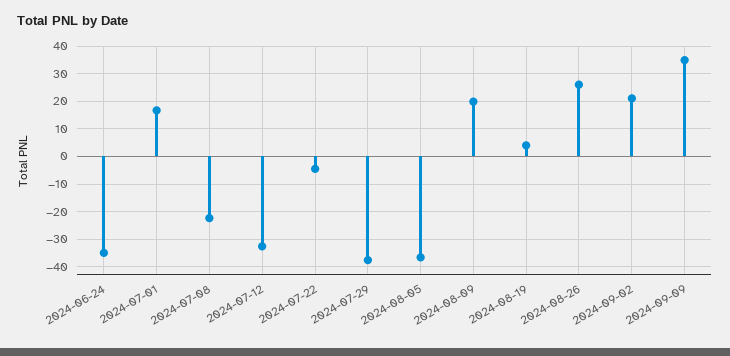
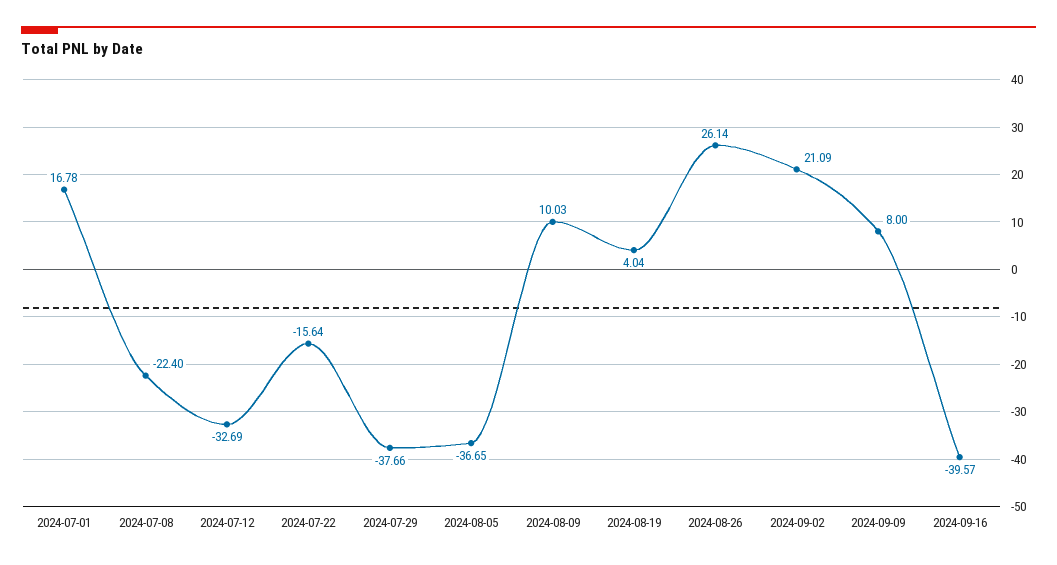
2024-06-24: -35 -> none
2024-07-22: -5 -> -15.64
2024-08-09: 20 -> 10.03
2024-09-09: 35 -> 8
2024-09-16: none -> -39.57

